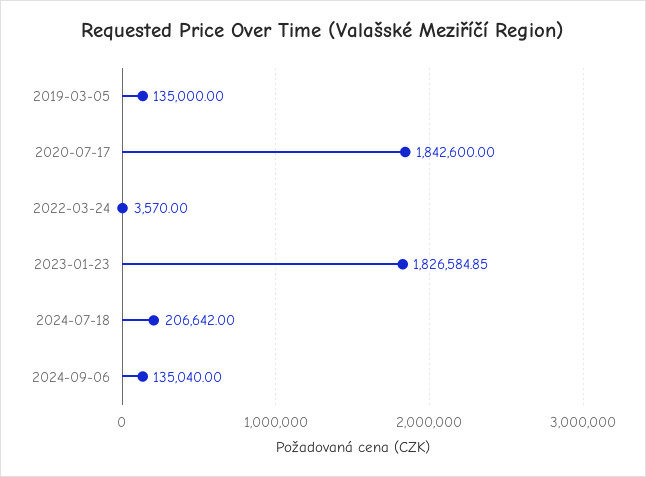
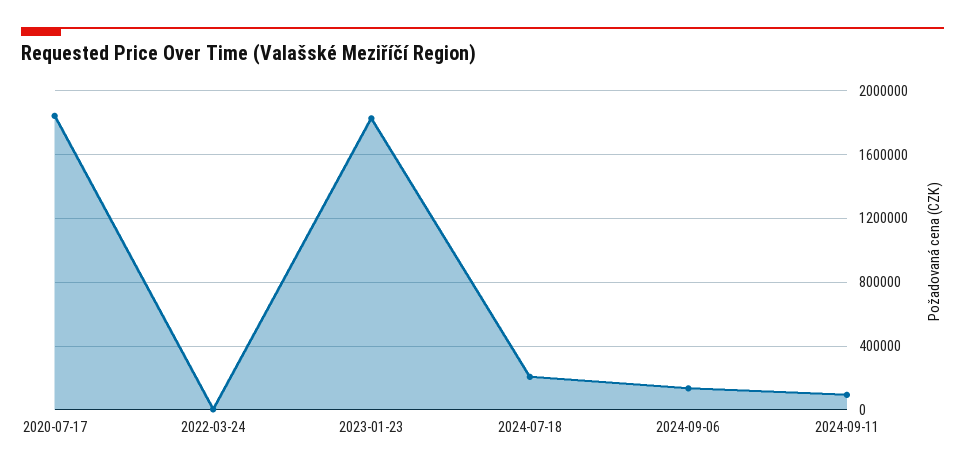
2019-03-05: 135000 -> none
2024-09-11: none -> 100000

